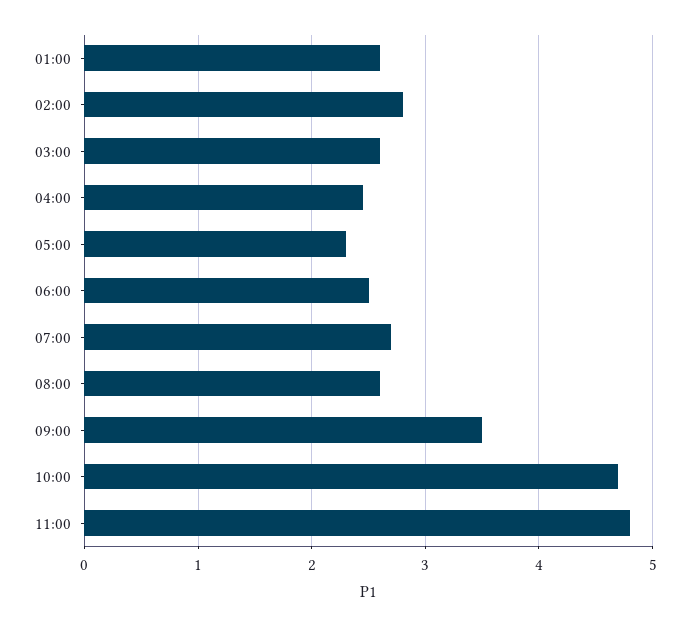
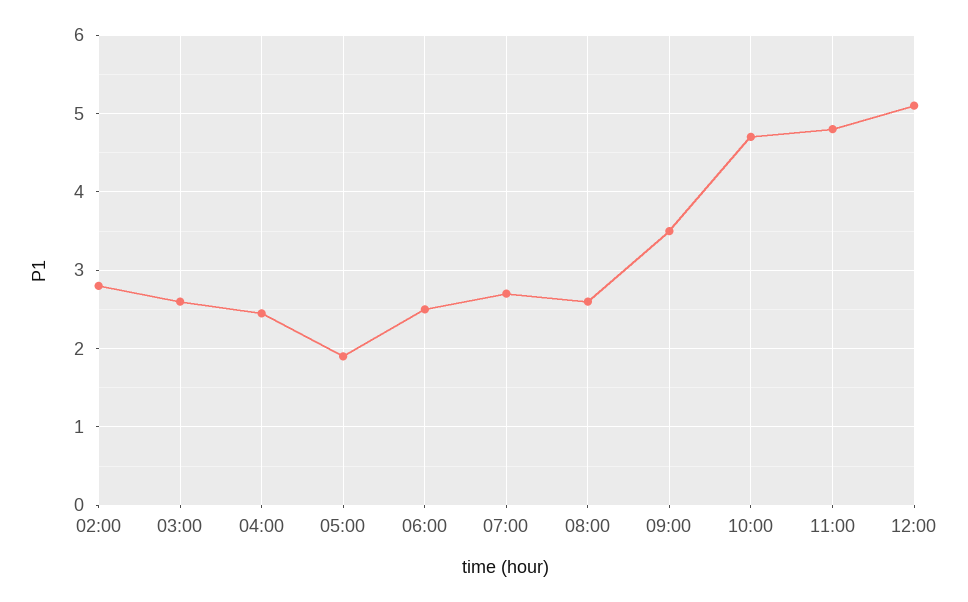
01:00: 2.6 -> none
05:00: 2.3 -> 1.9
12:00: none -> 5.1

